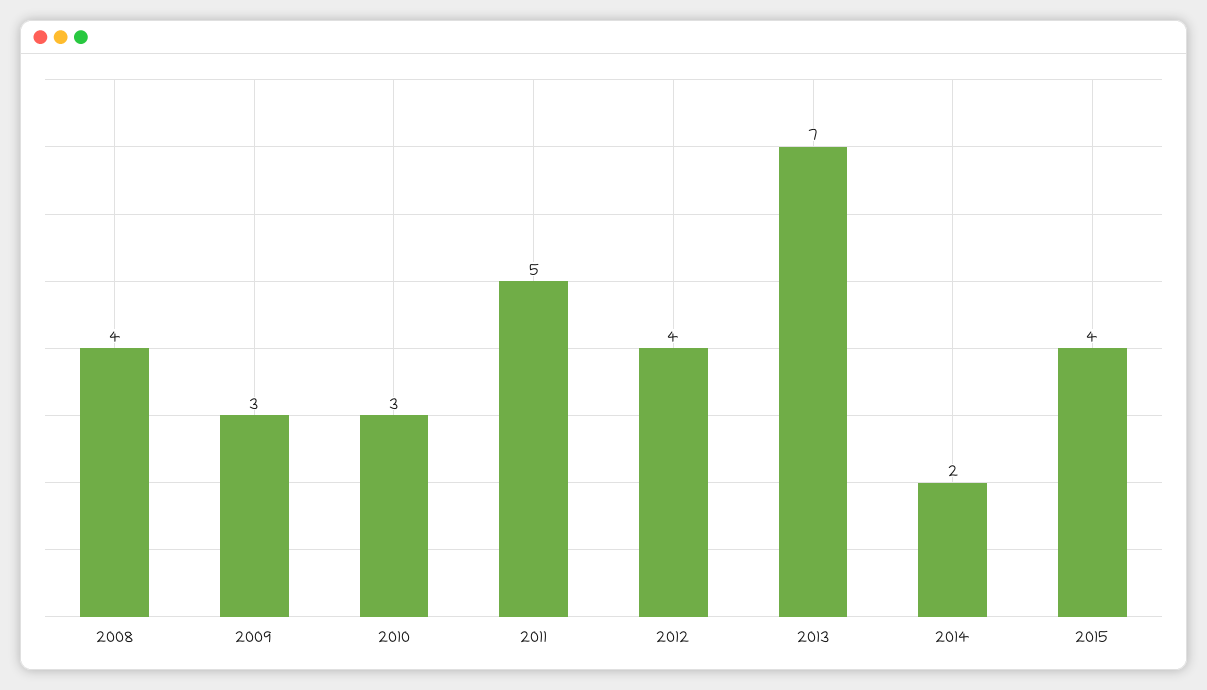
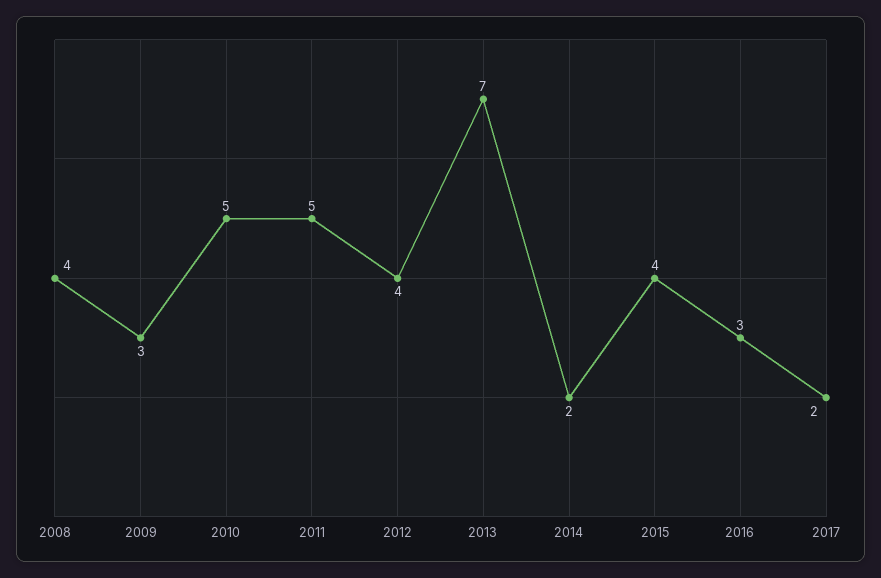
2010: 3 -> 5
2016: none -> 3
2017: none -> 2

